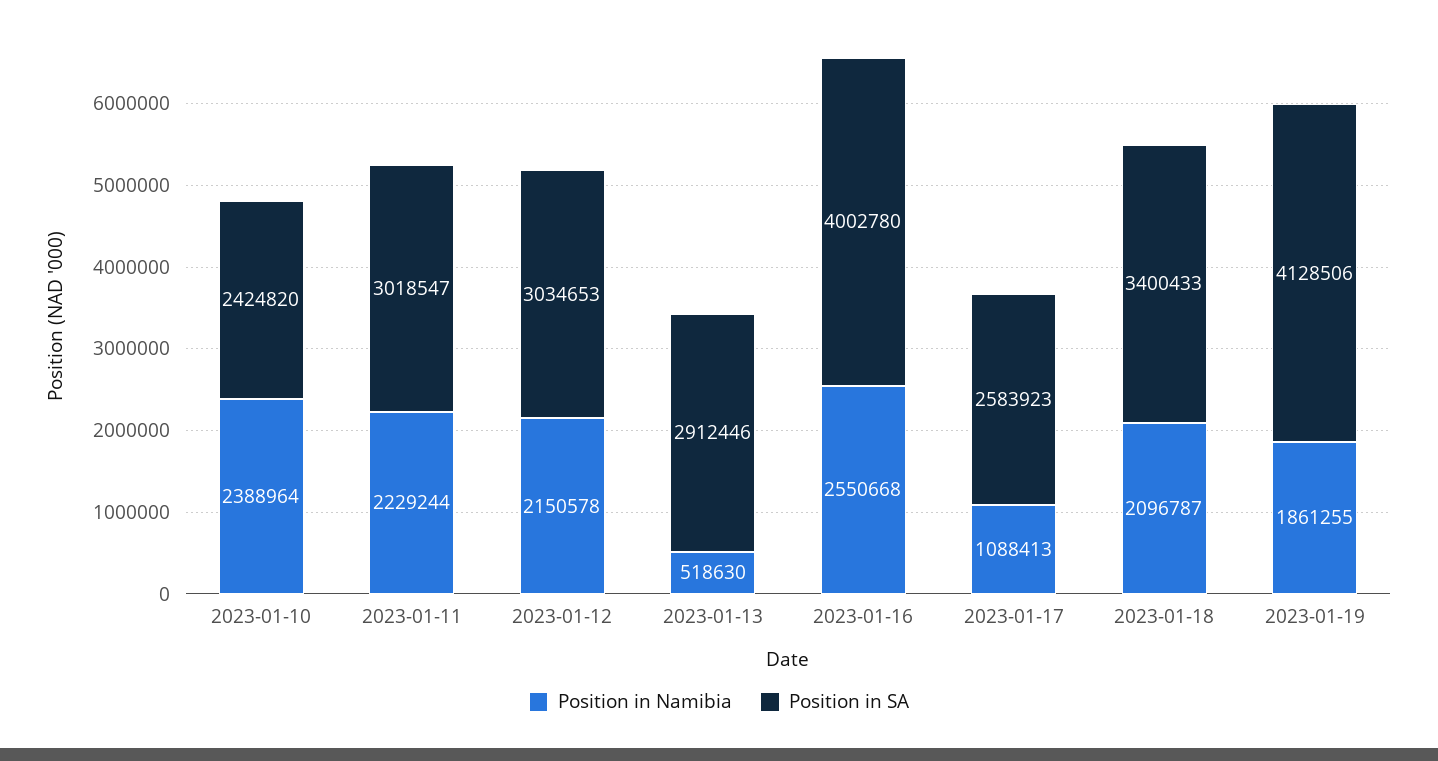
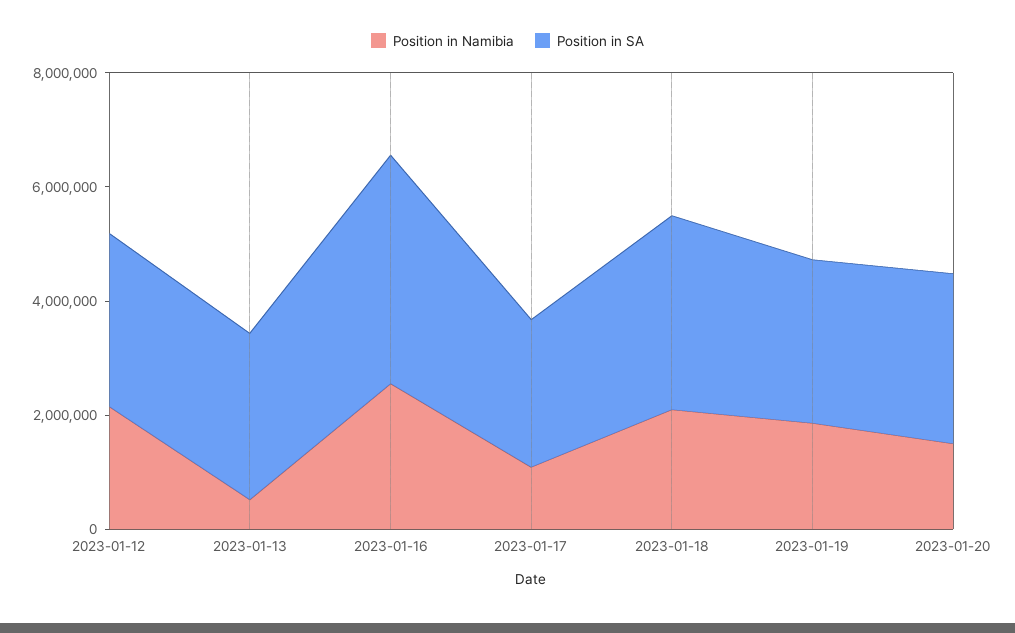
Position in Namibia, 2023-01-10: 2388964 -> none
Position in SA, 2023-01-10: 2424820 -> none
Position in Namibia, 2023-01-11: 2229244 -> none
Position in SA, 2023-01-11: 3018547 -> none
Position in SA, 2023-01-19: 4128506 -> 3000000
Position in Namibia, 2023-01-20: none -> 1500000
Position in SA, 2023-01-20: none -> 3000000

